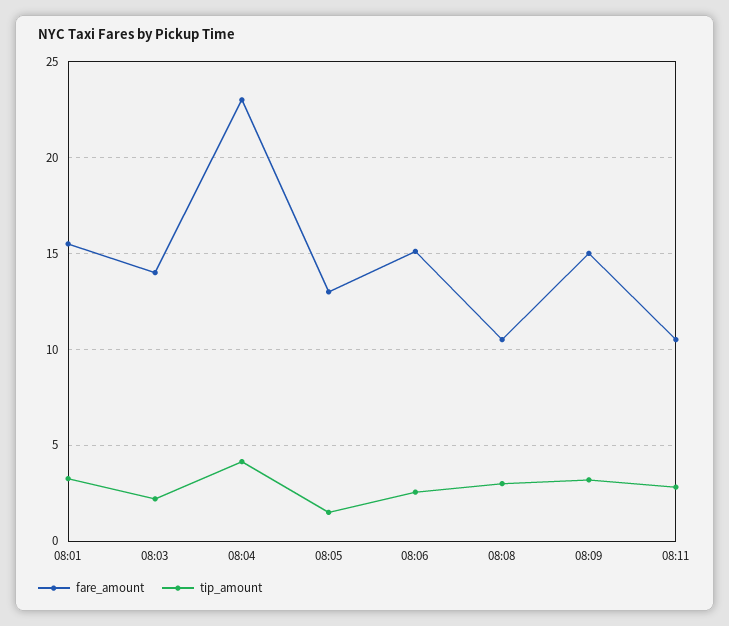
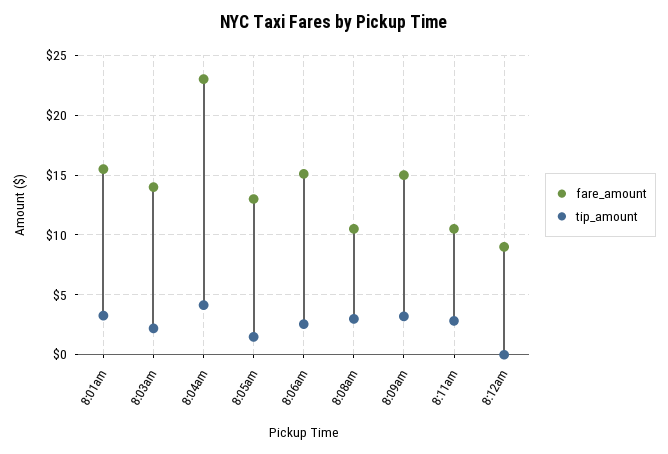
fare_amount, 8:12am: none -> 9
tip_amount, 8:12am: none -> 0

